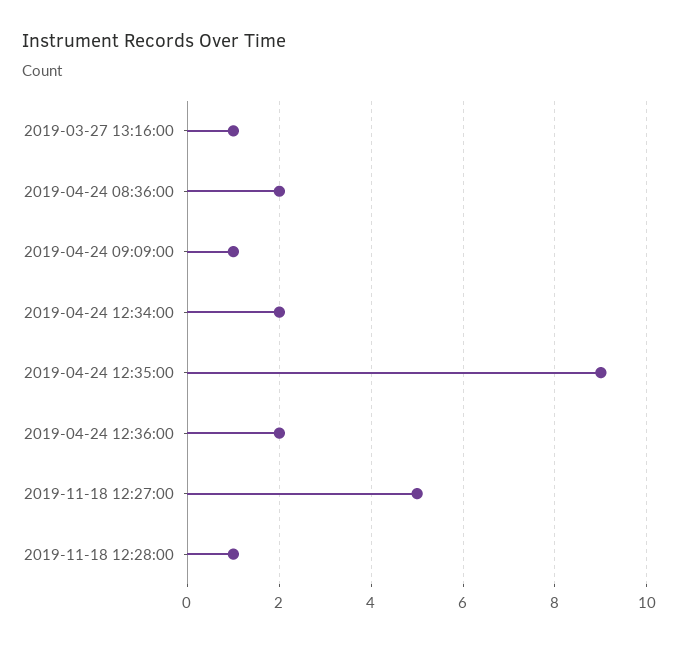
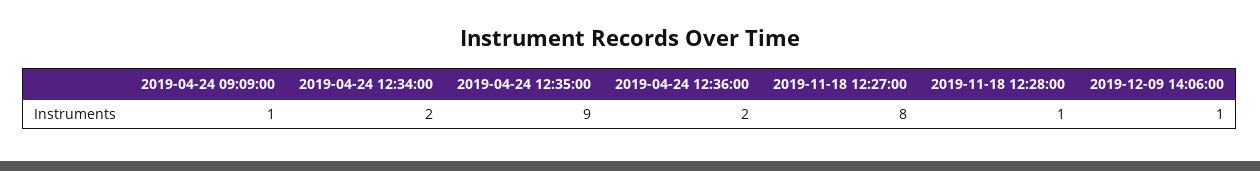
2019-03-27 13:16:00: 1 -> none
2019-04-24 08:36:00: 2 -> none
2019-11-18 12:27:00: 5 -> 8
2019-12-09 14:06:00: none -> 1

